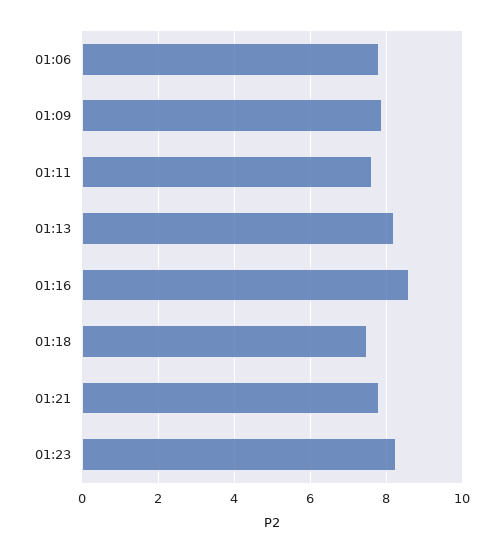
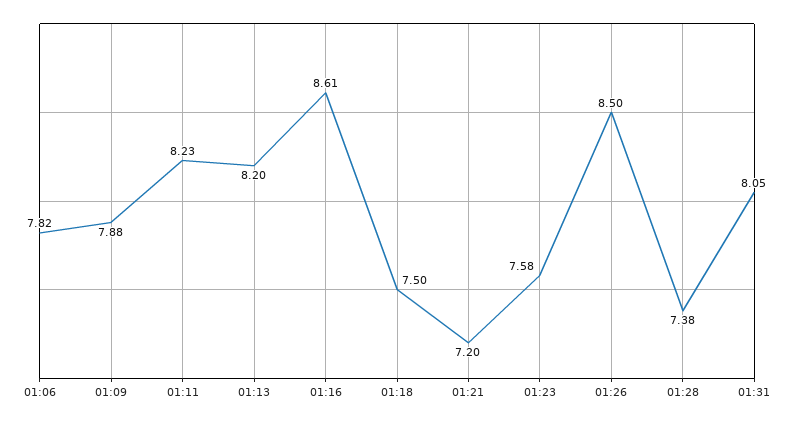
01:11: 7.6 -> 8.23
01:21: 7.8 -> 7.2
01:23: 8.2 -> 7.58
01:26: none -> 8.5
01:28: none -> 7.38
01:31: none -> 8.05

